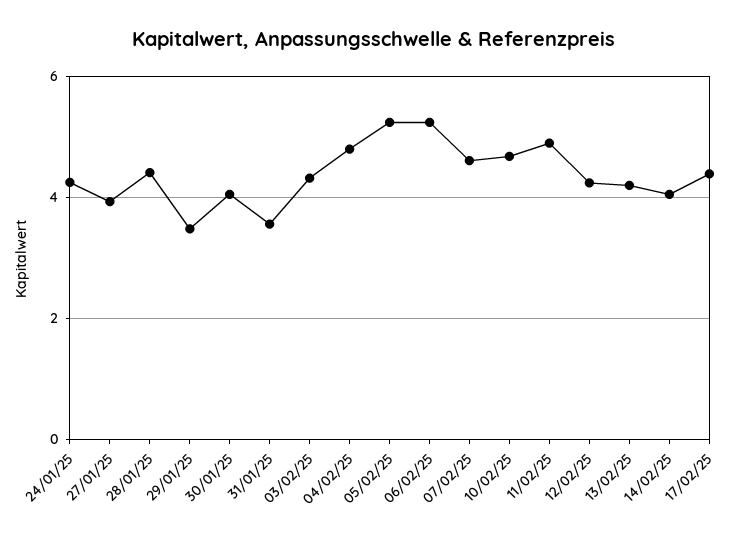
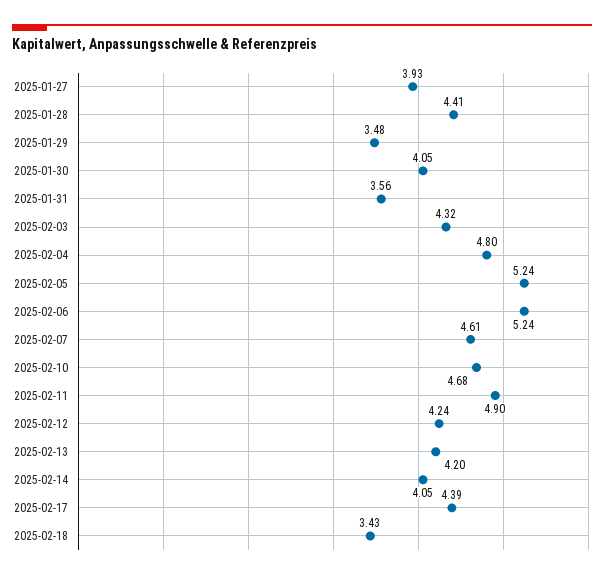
24/01/25: 4.2 -> none
2025-02-18: none -> 3.43

